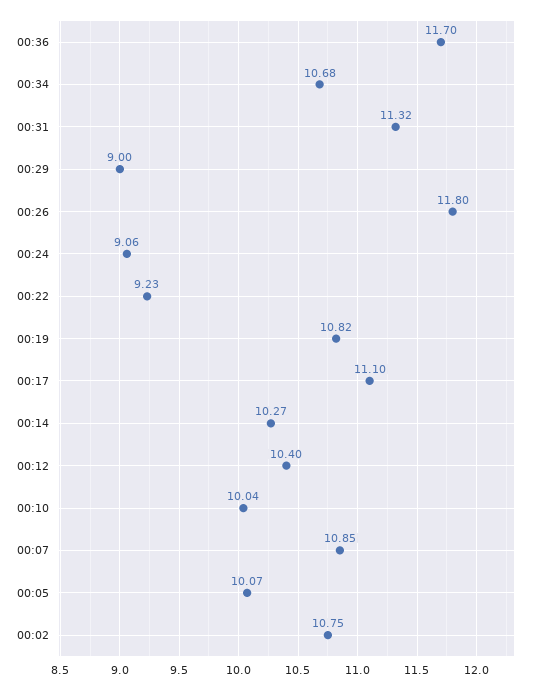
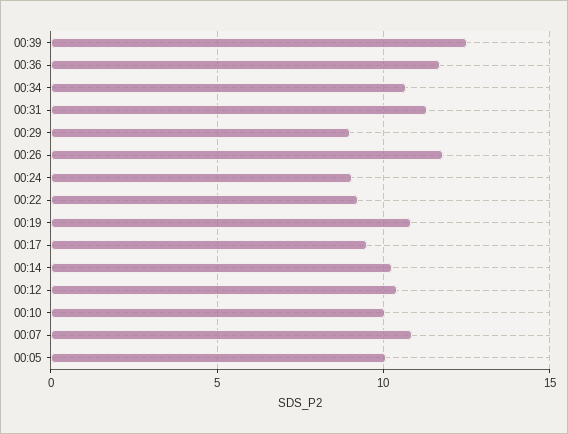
00:17: 11.1 -> 9.5
00:02: 10.75 -> none
00:39: none -> 12.5

